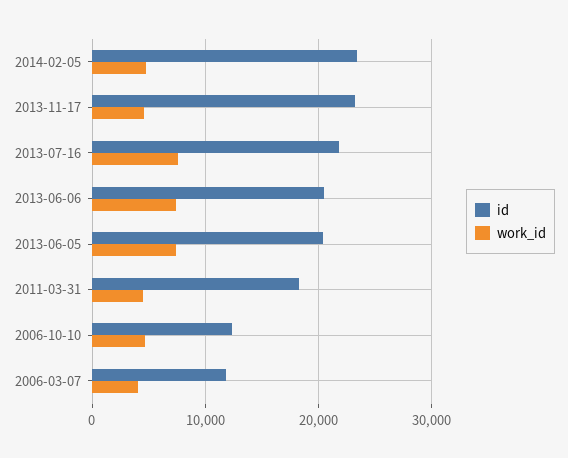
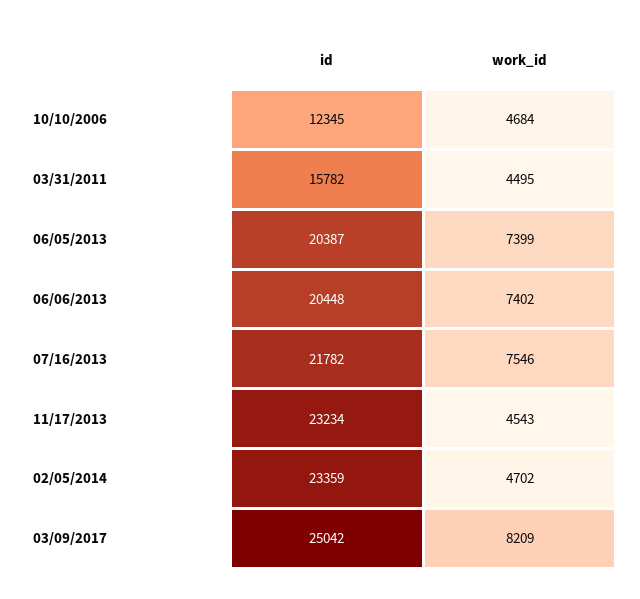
id, 2011-03-31: 18000 -> 15782
id, 2006-03-07: 12000 -> none
work_id, 2006-03-07: 4000 -> none
id, 03/09/2017: none -> 25042
work_id, 03/09/2017: none -> 8209

